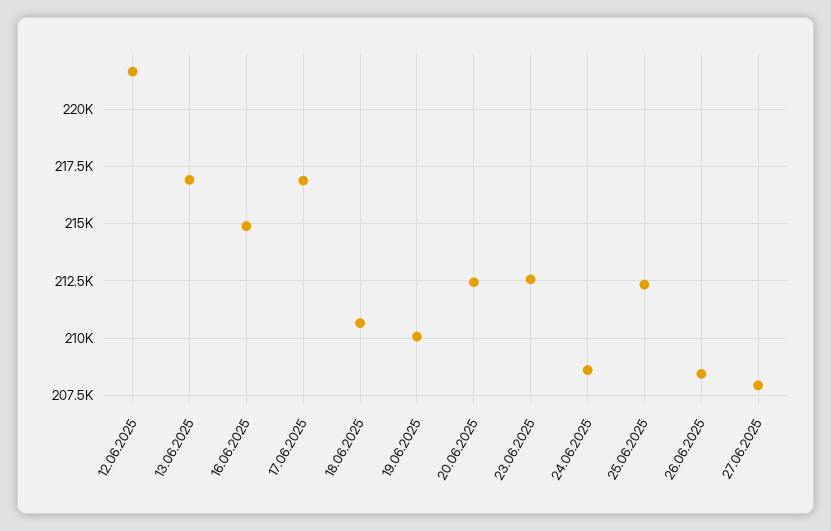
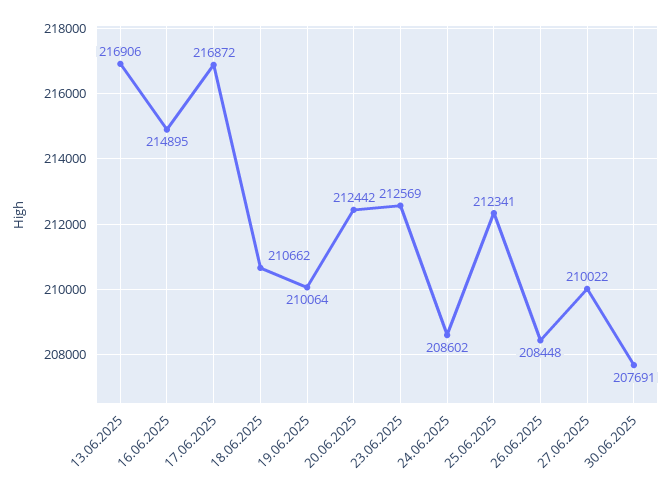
12.06.2025: 221500 -> none
27.06.2025: 208000 -> 210022
30.06.2025: none -> 207691

